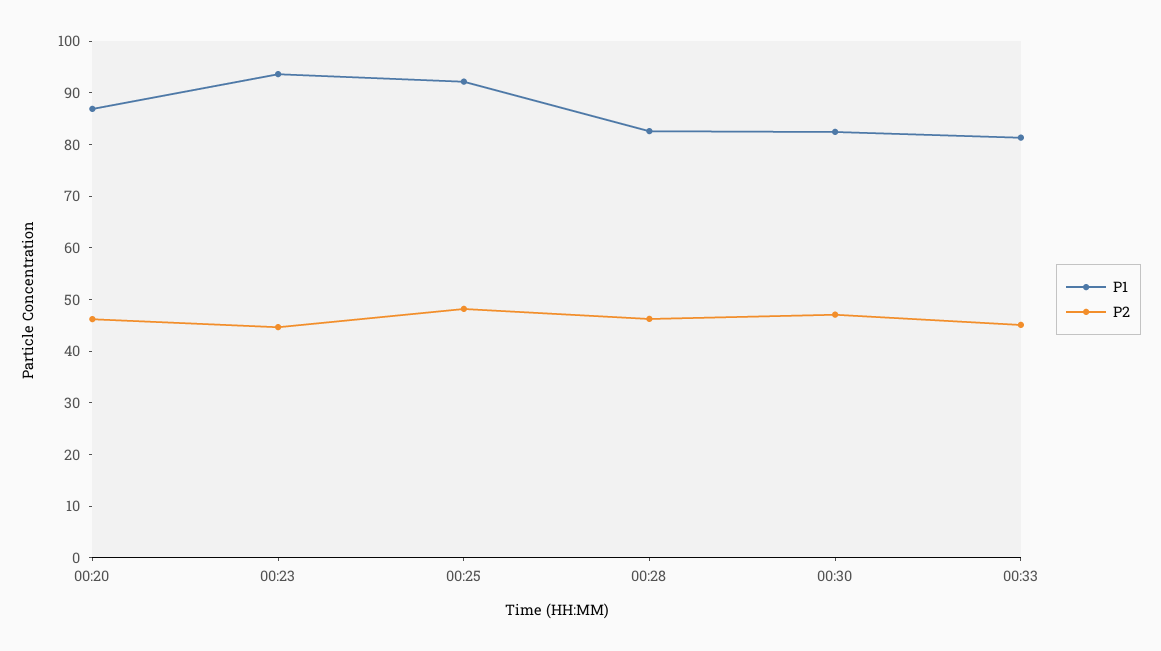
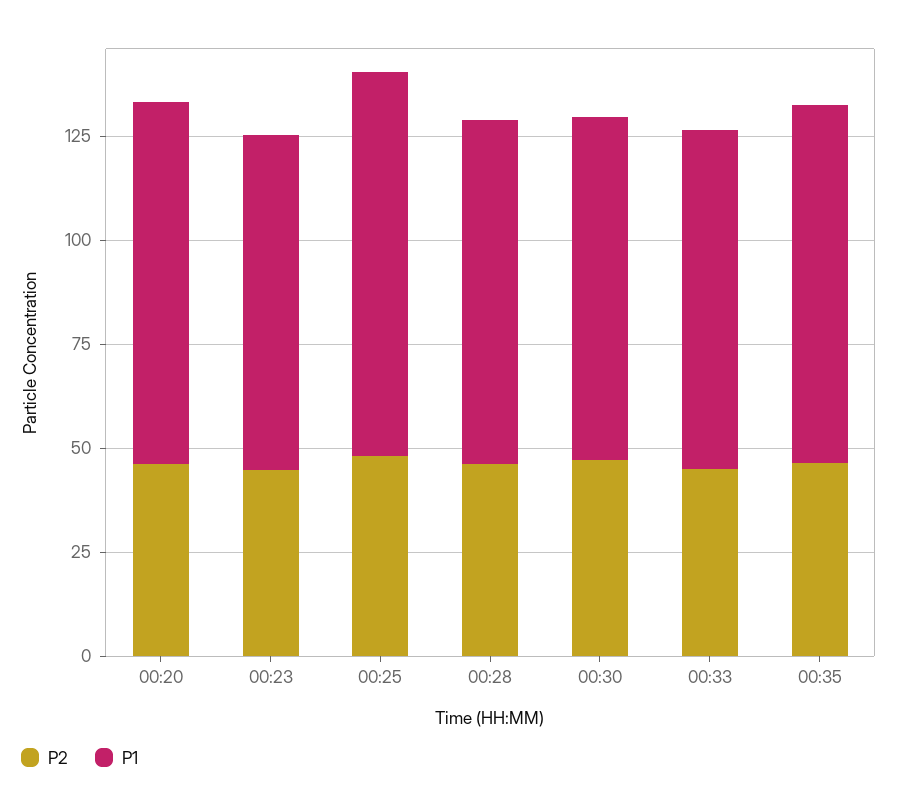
P1, 00:23: 94 -> 80
P2, 00:35: none -> 45
P1, 00:35: none -> 85

